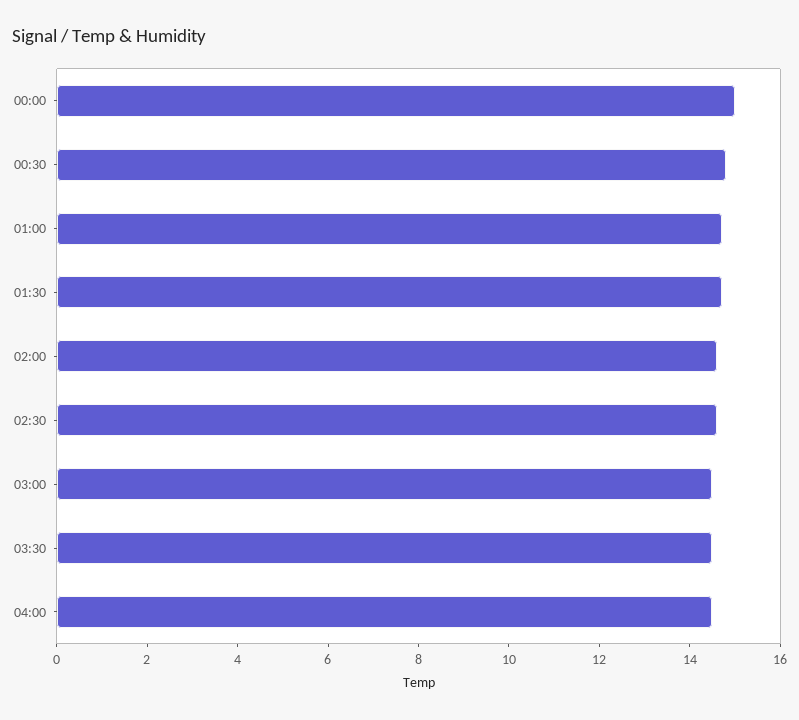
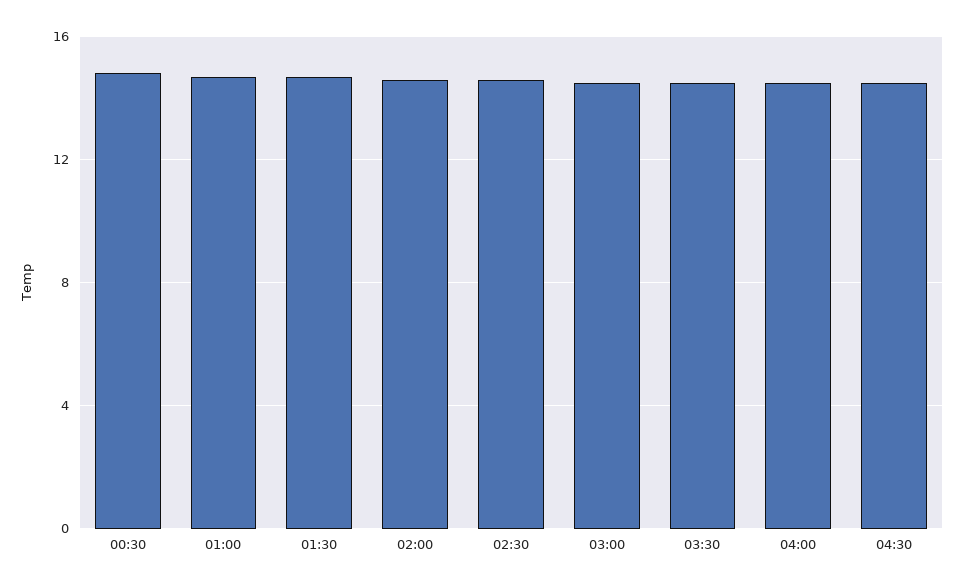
00:00: 15 -> none
04:30: none -> 14.5

